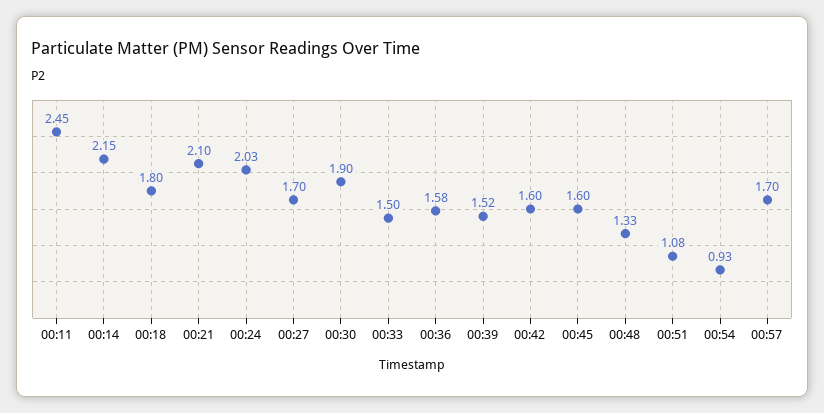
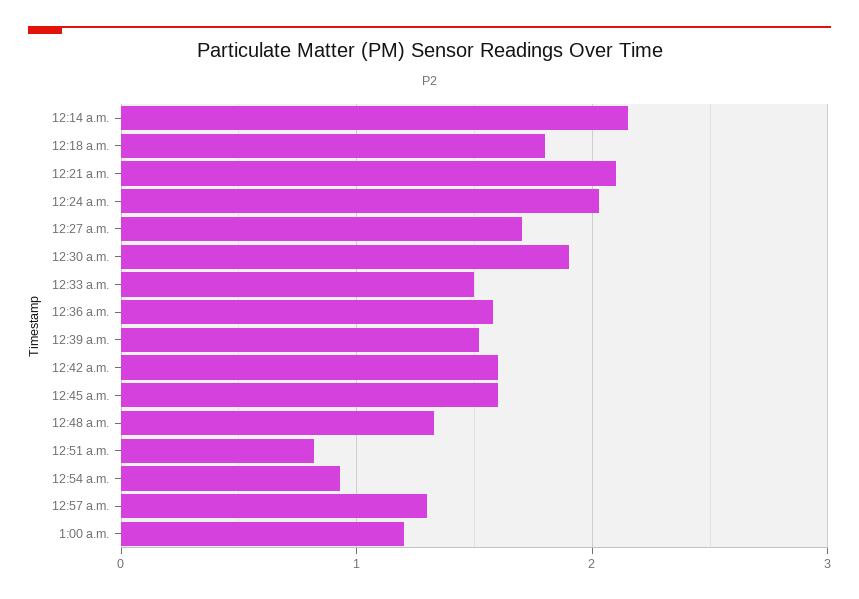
00:11: 2.45 -> none
00:51: 1.08 -> 0.8
00:57: 1.7 -> 1.3
1:00 a.m.: none -> 1.2

